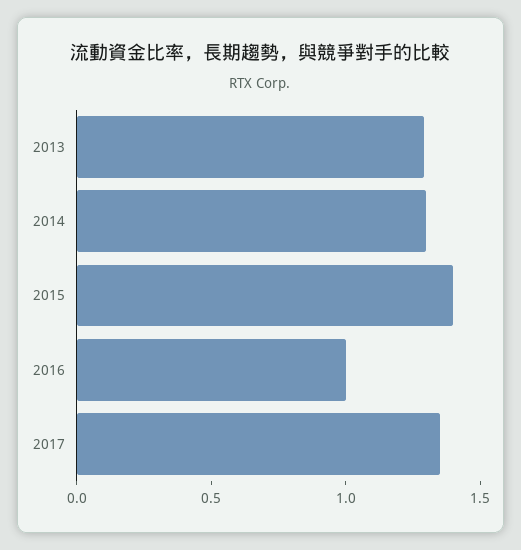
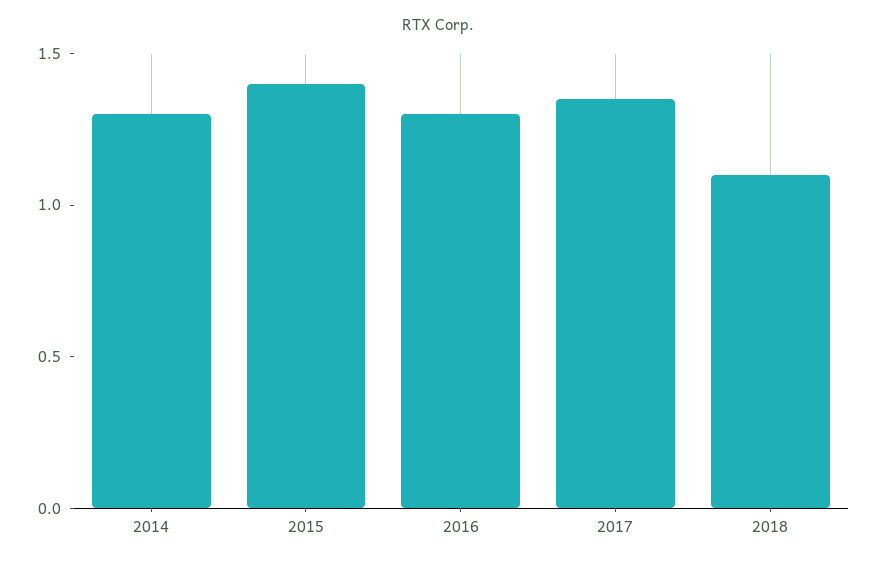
2013: 1.3 -> none
2016: 1 -> 1.3
2018: none -> 1.1

